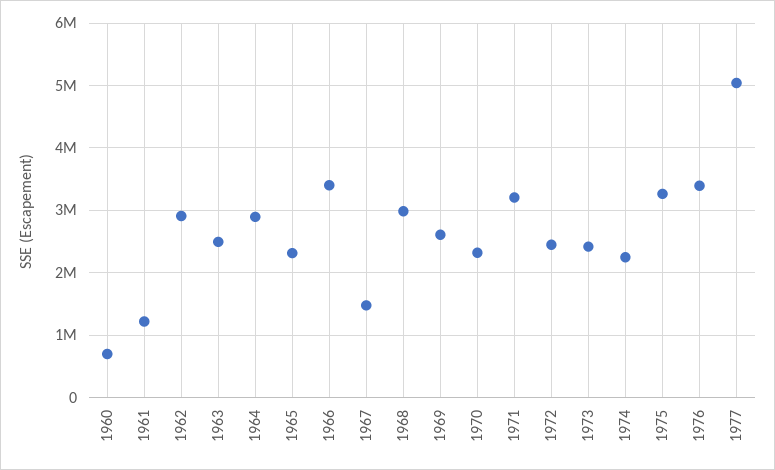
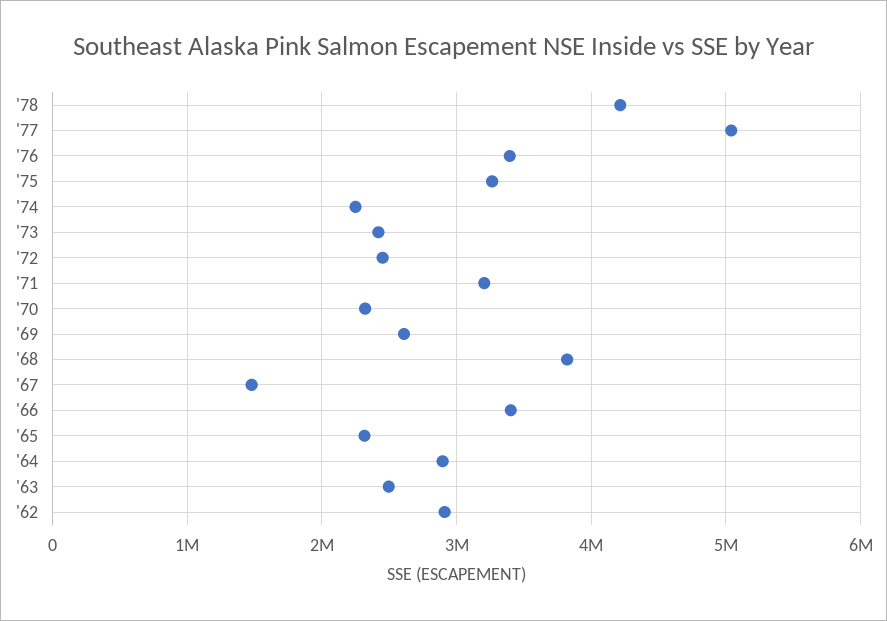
1960: 700000 -> none
1961: 1200000 -> none
1968: 3000000 -> 3800000
'78: none -> 4200000

